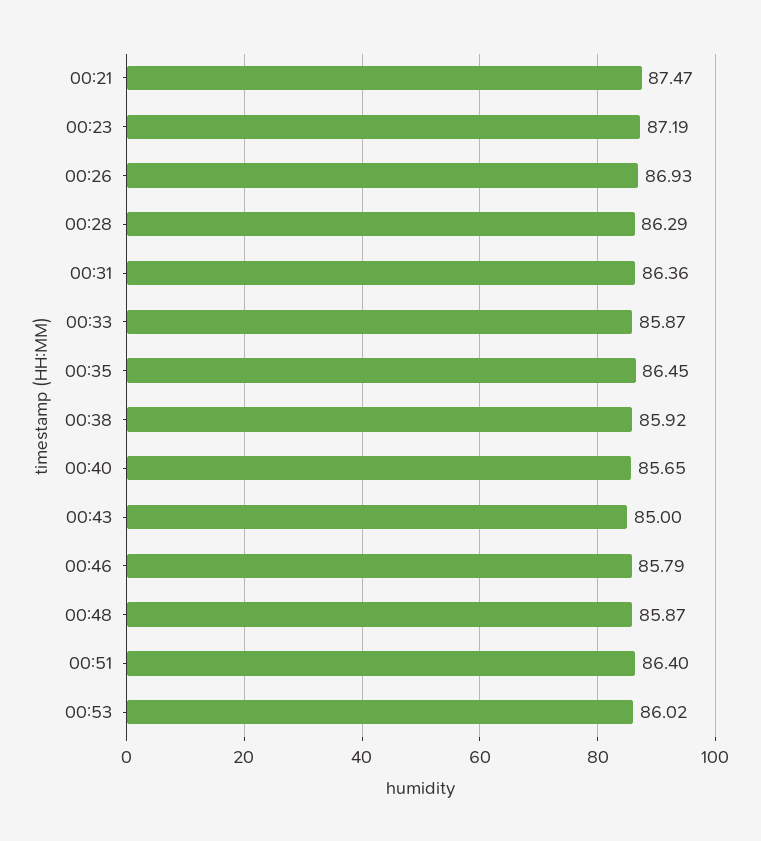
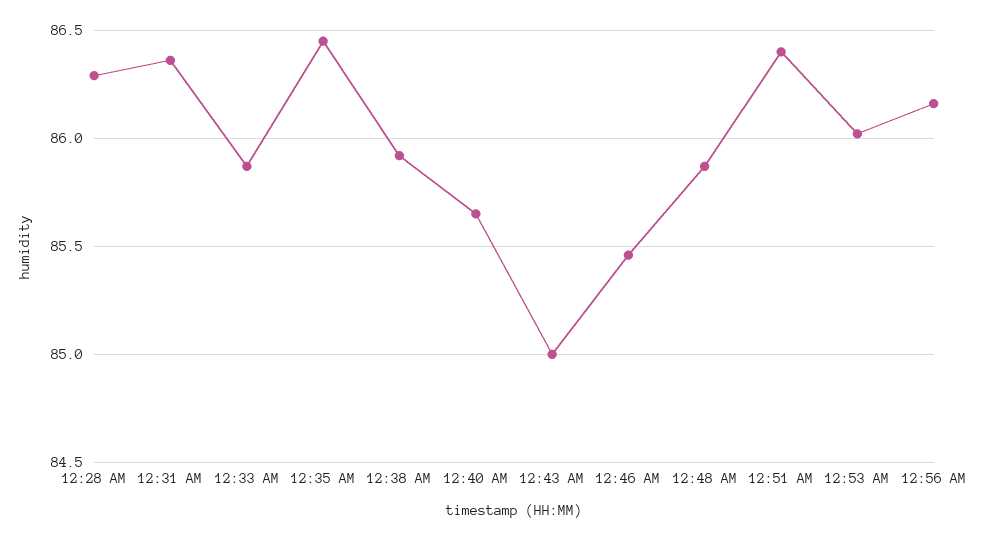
00:21: 87.47 -> none
00:23: 87.19 -> none
00:26: 86.93 -> none
00:46: 85.79 -> 85.45
12:56 AM: none -> 86.15

